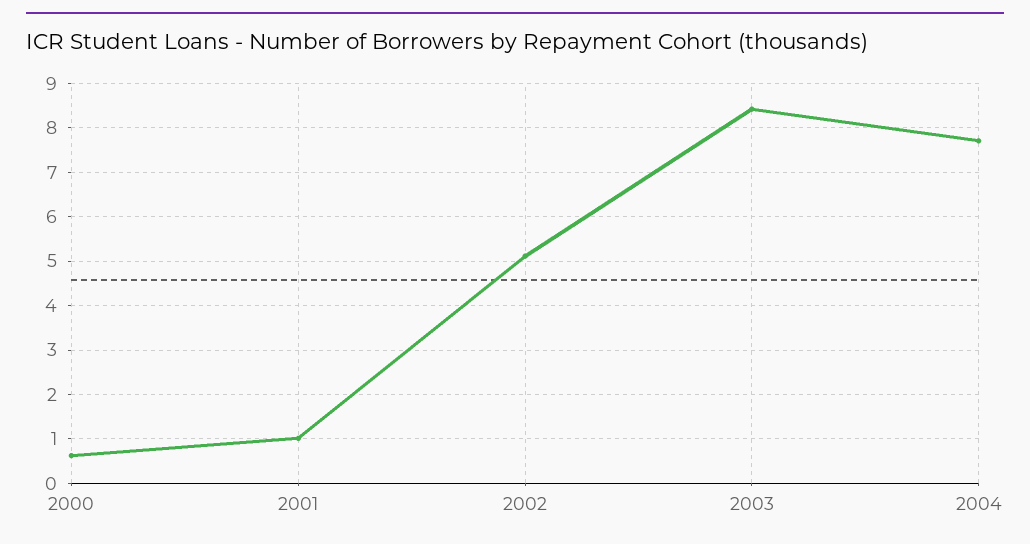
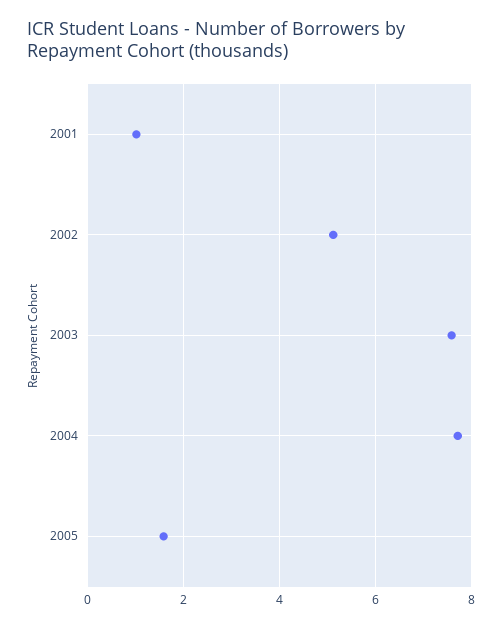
2000: 0.6 -> none
2003: 8.4 -> 7.6
2005: none -> 1.6

